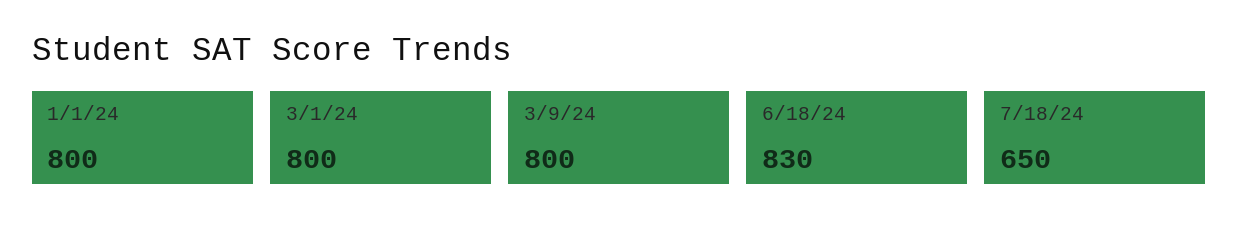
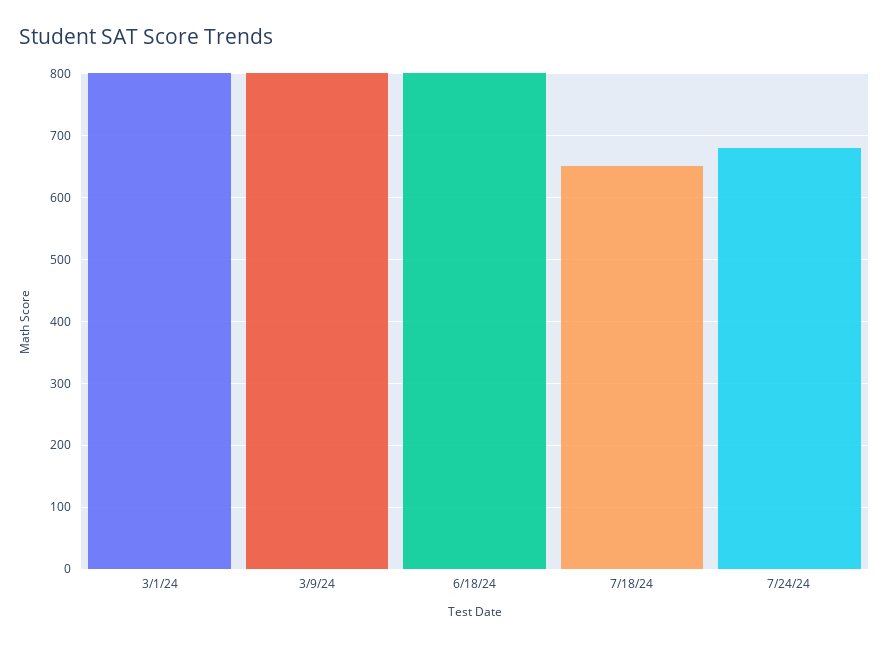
1/1/24: 800 -> none
6/18/24: 830 -> 800
7/24/24: none -> 680

